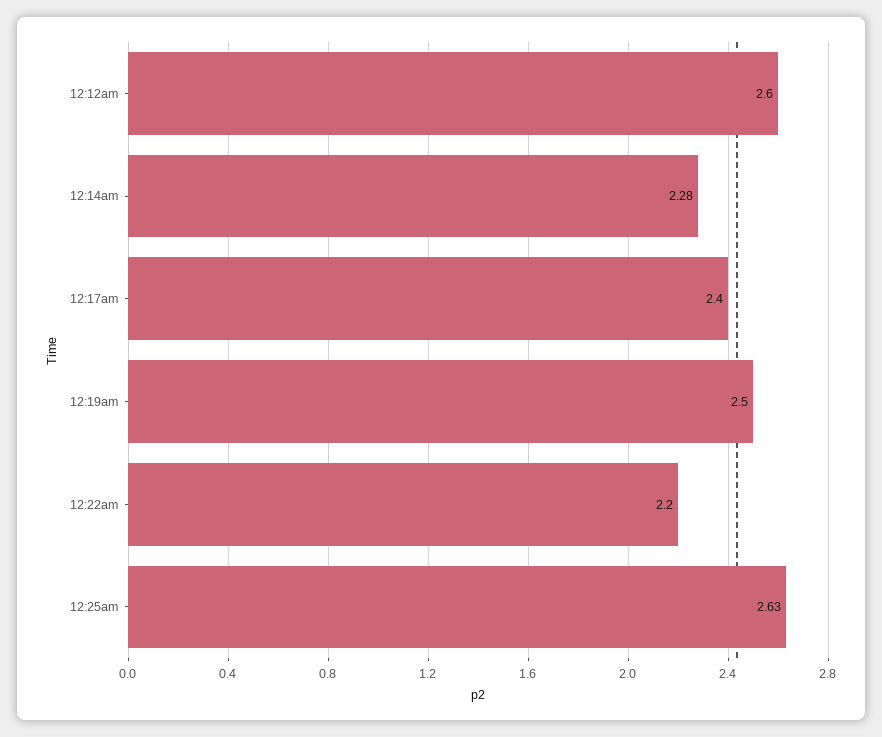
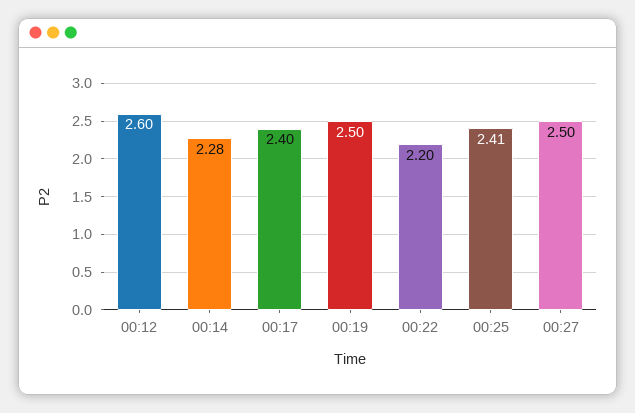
12:25am: 2.63 -> 2.41
00:27: none -> 2.5

